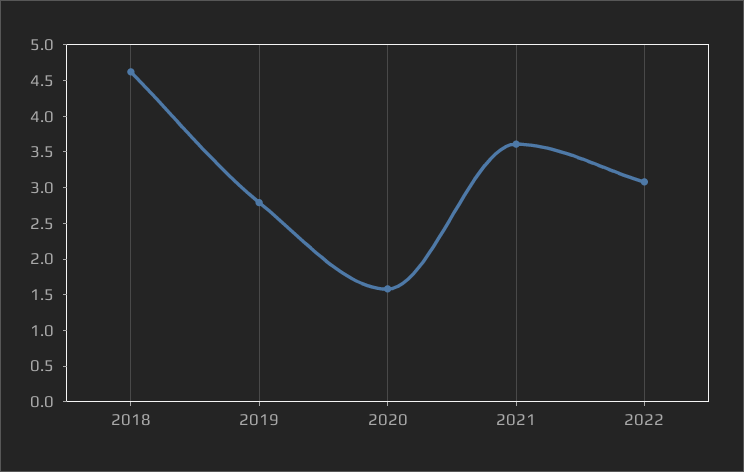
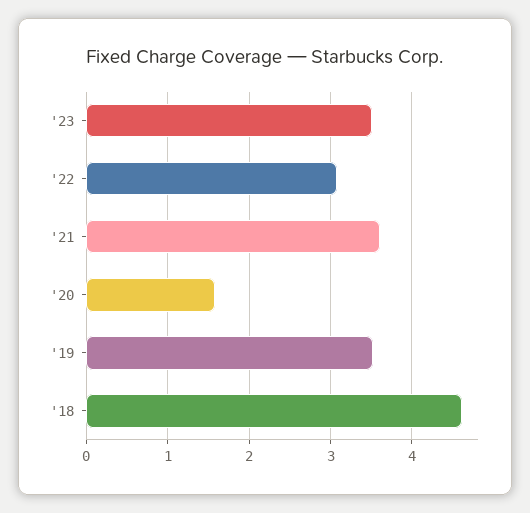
2019: 2.75 -> 3.5
'23: none -> 3.5

